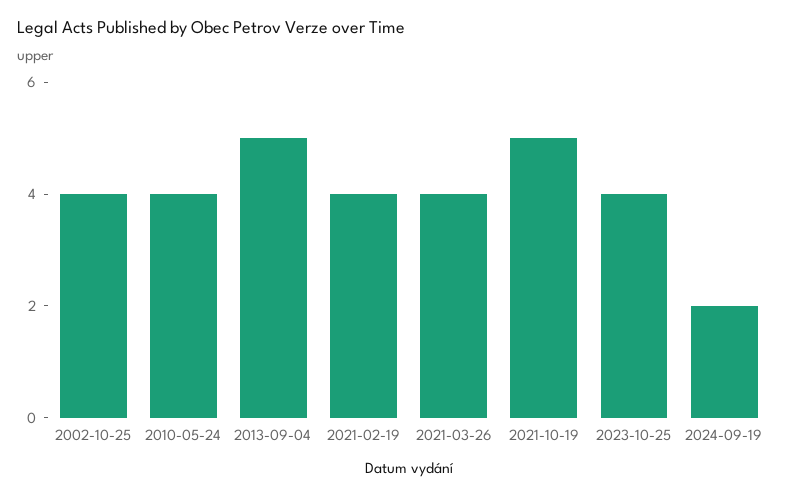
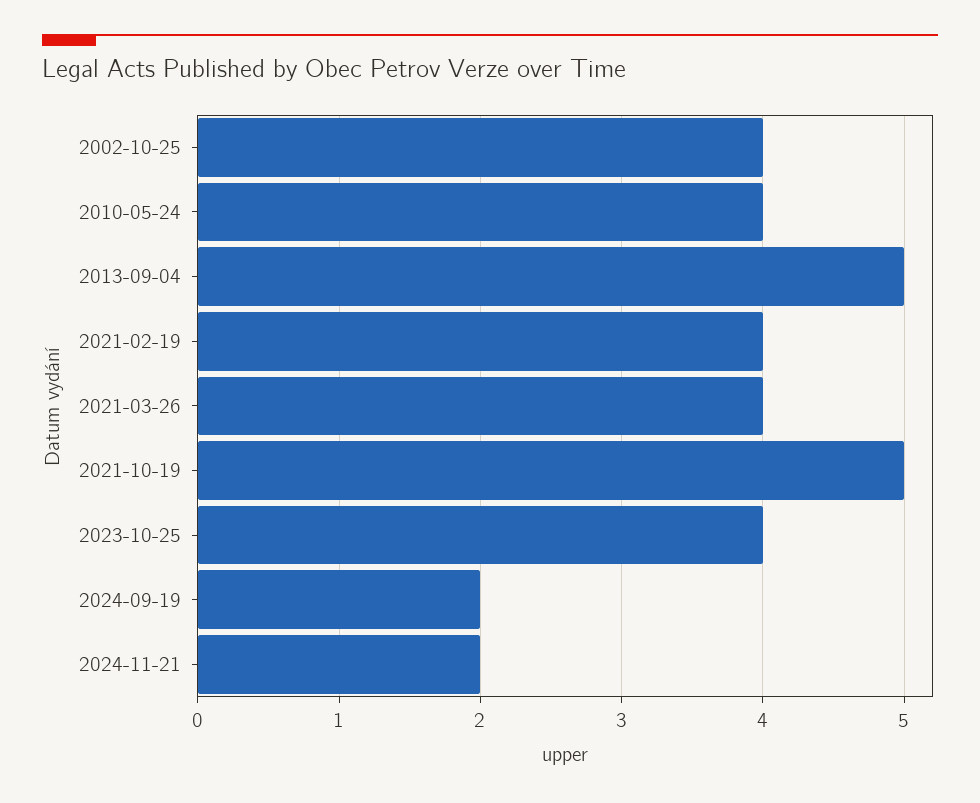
2024-11-21: none -> 2

